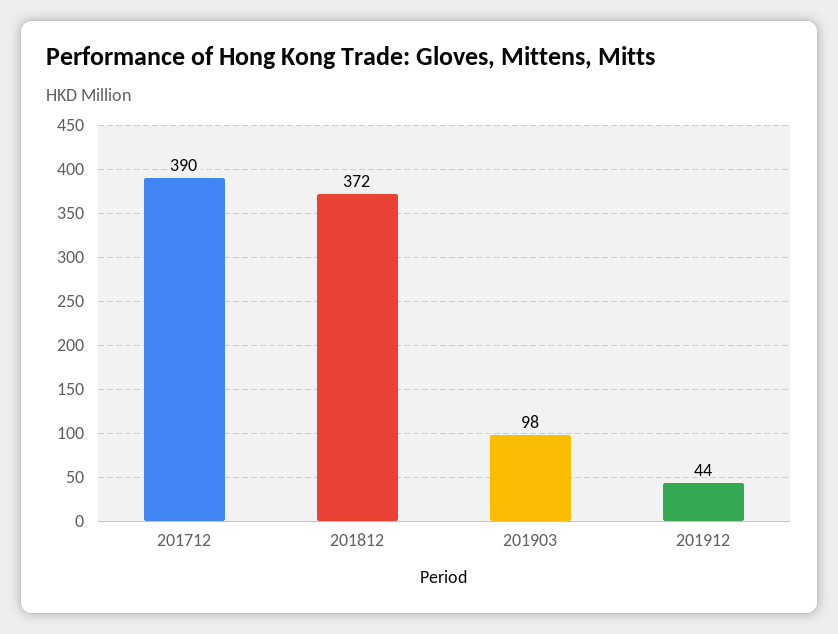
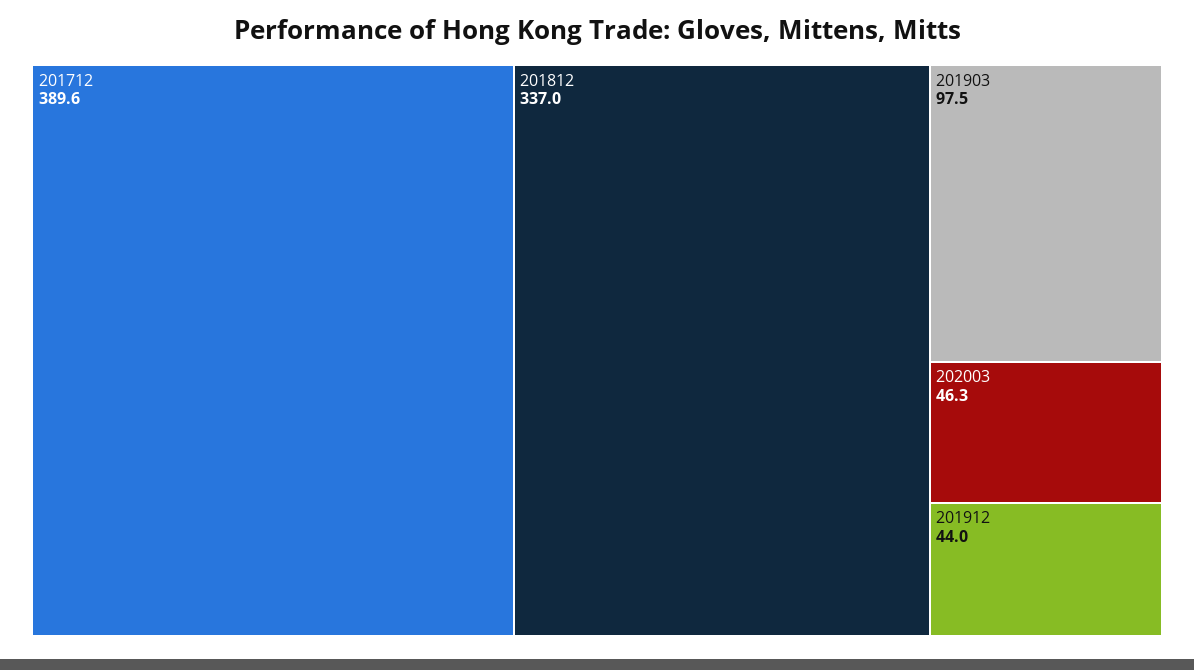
201812: 372 -> 337
202003: none -> 46.3

